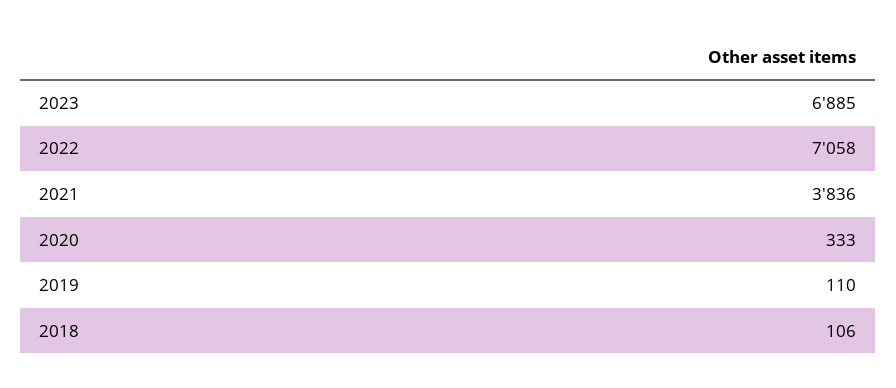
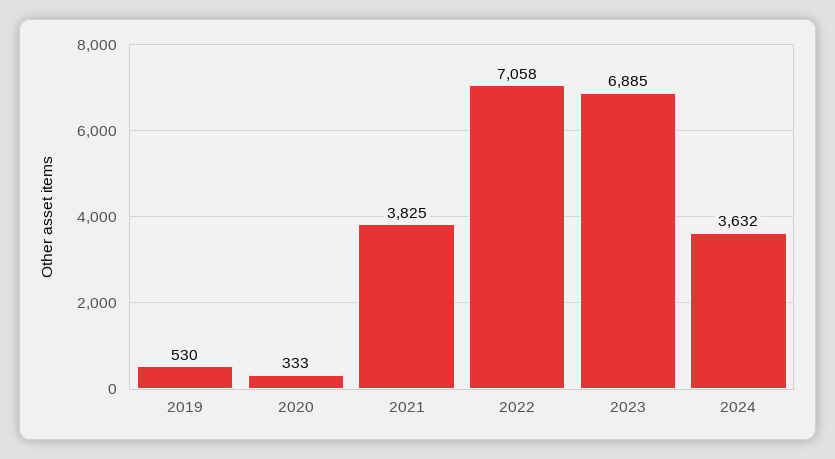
2021: 3836 -> 3825
2019: 110 -> 530
2018: 106 -> none
2024: none -> 3632

